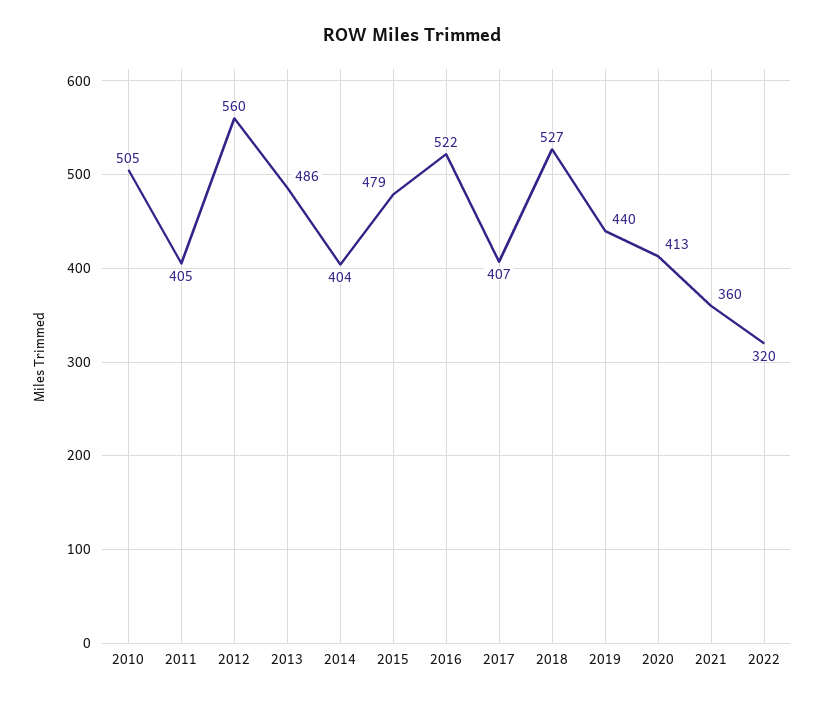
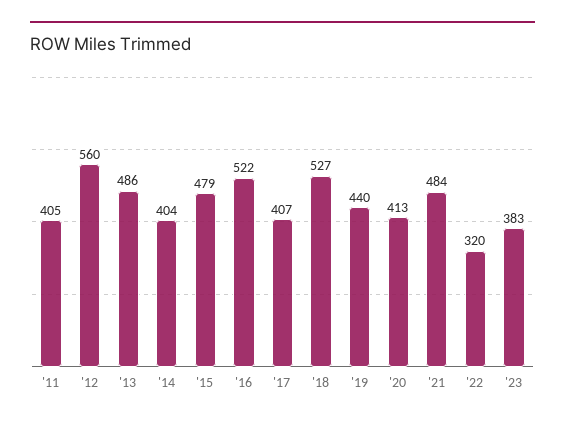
2010: 505 -> none
2021: 360 -> 484
'23: none -> 383

